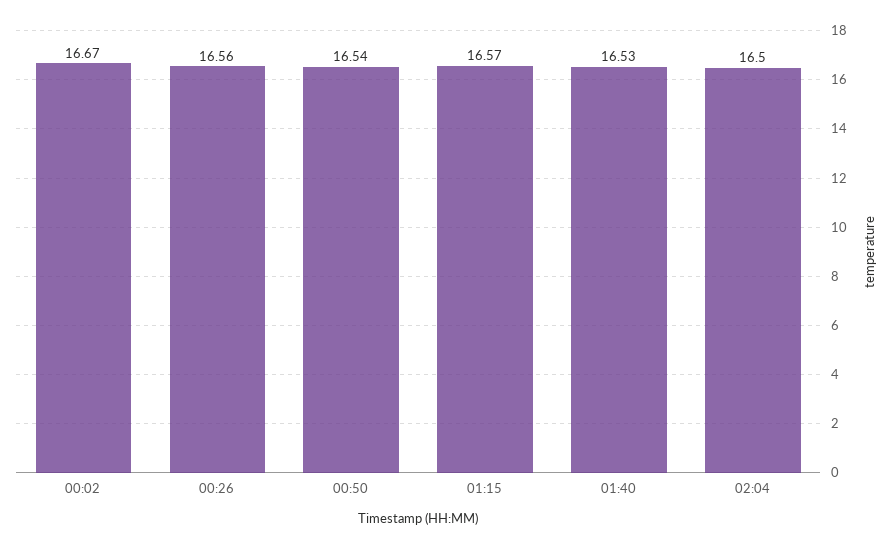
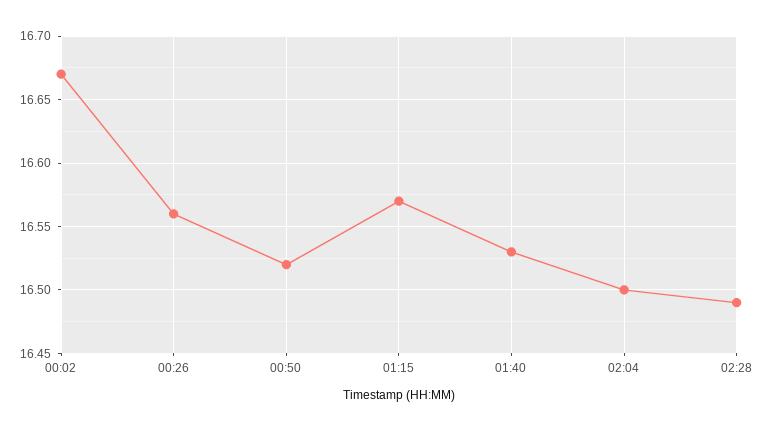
00:50: 16.54 -> 16.52
02:28: none -> 16.49

